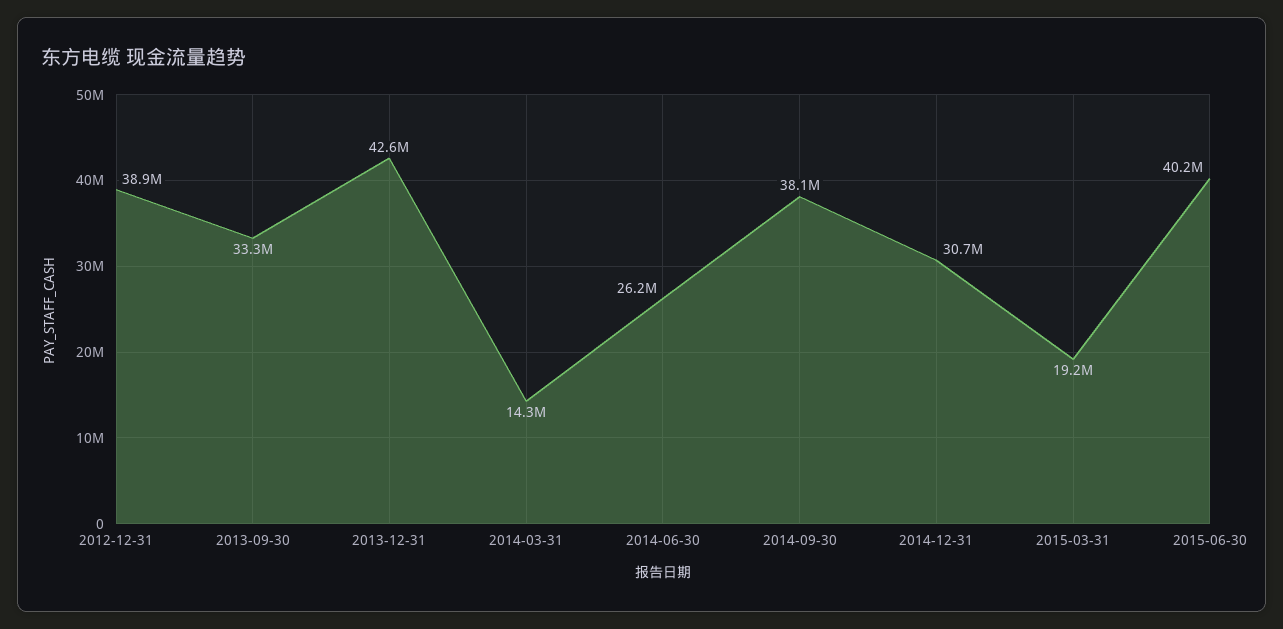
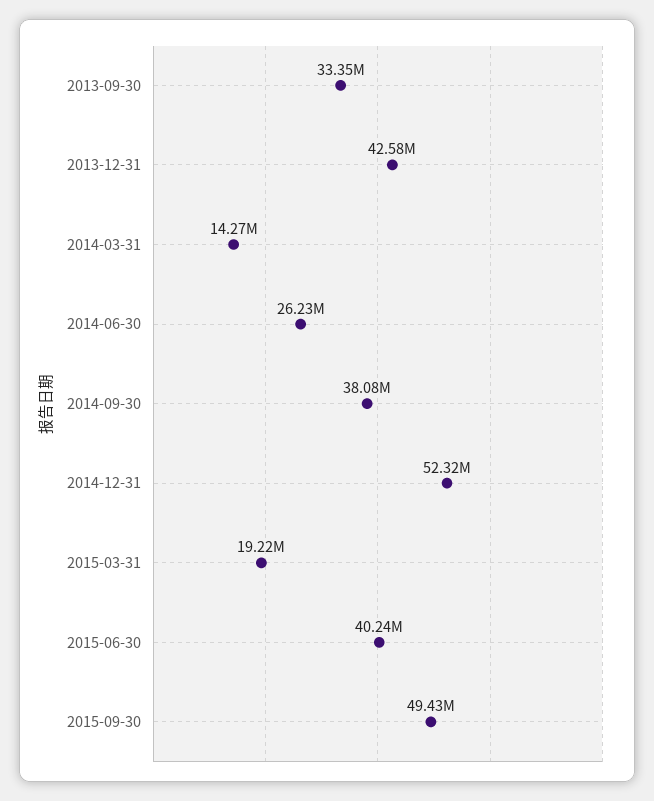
2012-12-31: 38900000 -> none
2014-12-31: 30700000 -> 52320000
2015-09-30: none -> 49430000

